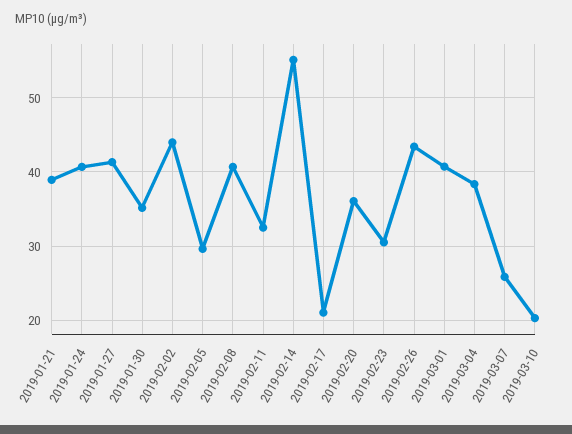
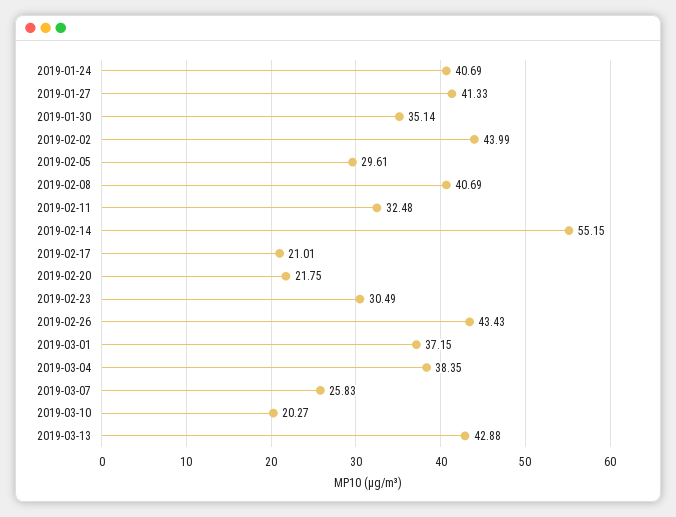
2019-01-21: 39 -> none
2019-02-20: 36 -> 21.75
2019-03-01: 41 -> 37.15
2019-03-13: none -> 42.88

